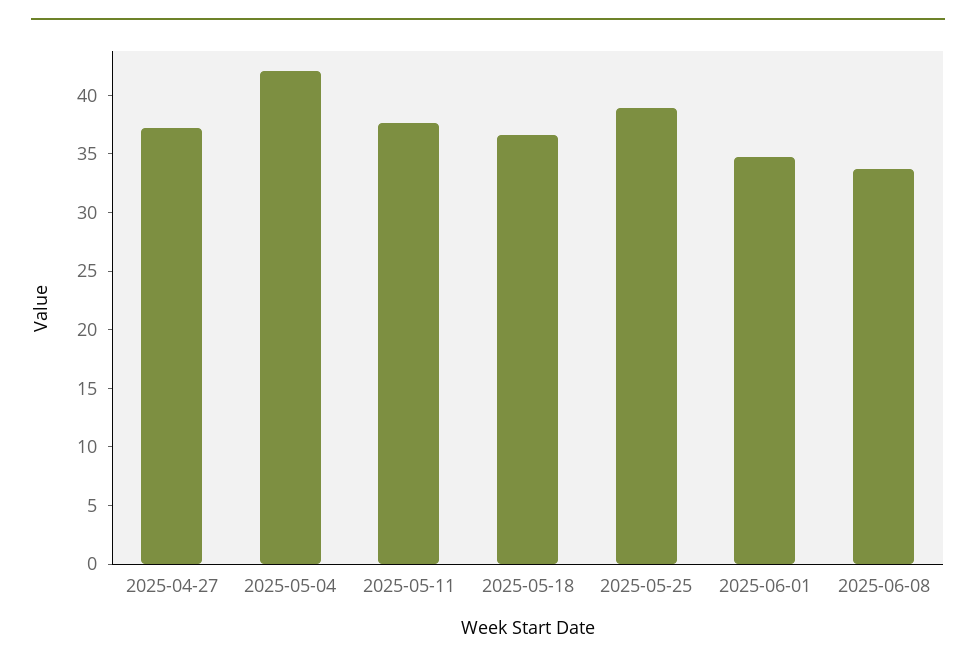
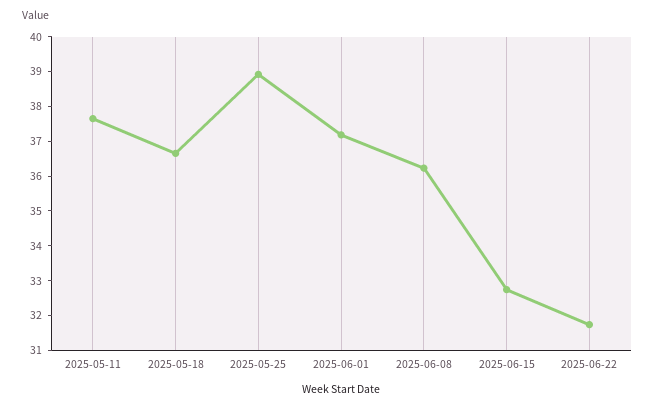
2025-04-27: 37 -> none
2025-05-04: 42 -> none
2025-06-01: 35 -> 37.25
2025-06-08: 34 -> 36.25
2025-06-15: none -> 32.75
2025-06-22: none -> 31.75

